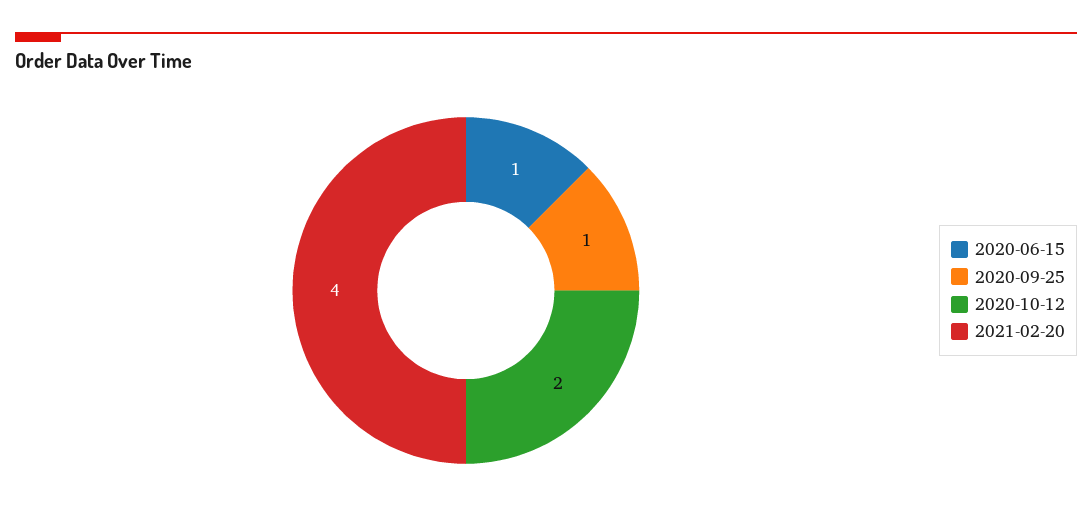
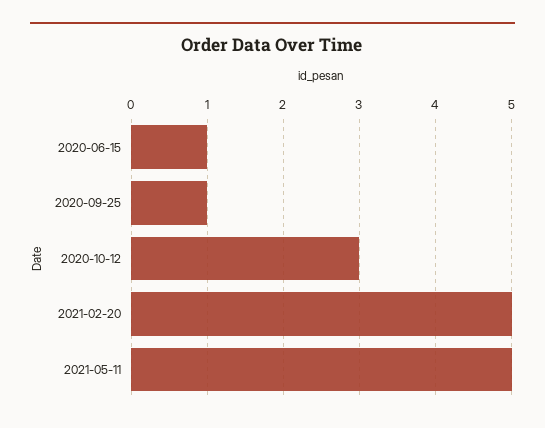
2020-10-12: 2 -> 3
2021-02-20: 4 -> 5
2021-05-11: none -> 5

